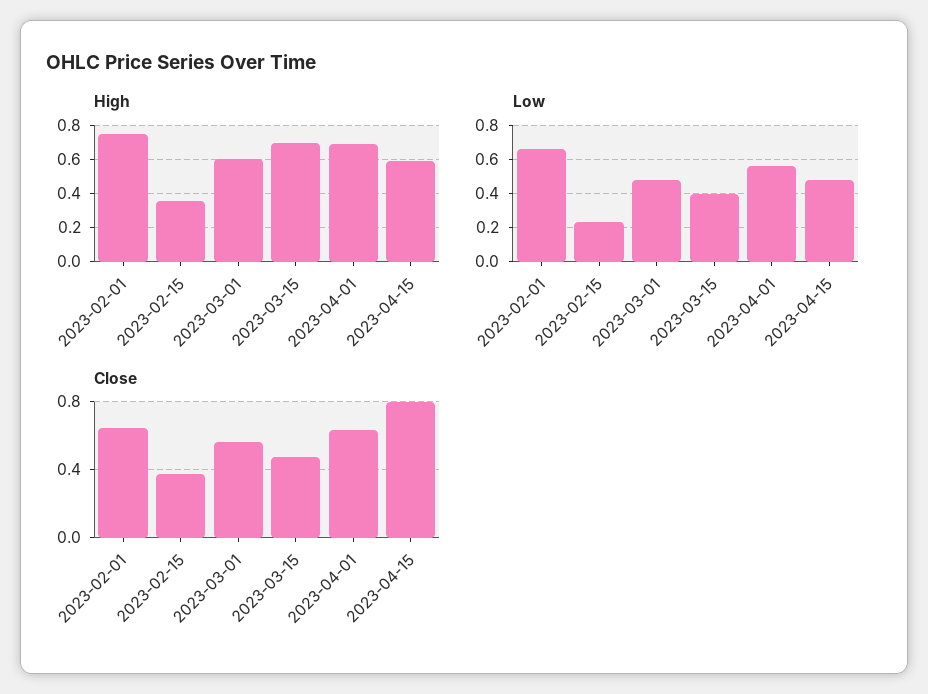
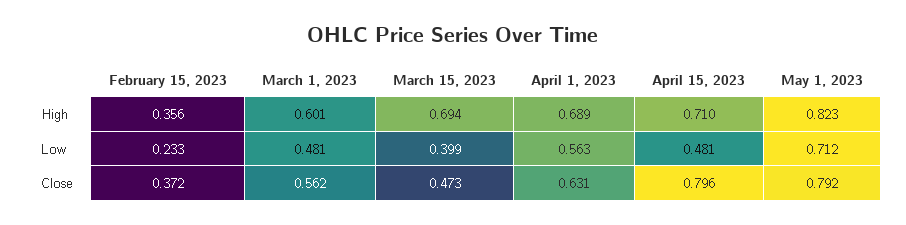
High, 2023-02-01: 0.75 -> none
High, 2023-04-15: 0.6 -> 0.71
Low, 2023-02-01: 0.65 -> none
Close, 2023-02-01: 0.65 -> none
High, May 1, 2023: none -> 0.823
Low, May 1, 2023: none -> 0.712
Close, May 1, 2023: none -> 0.792

